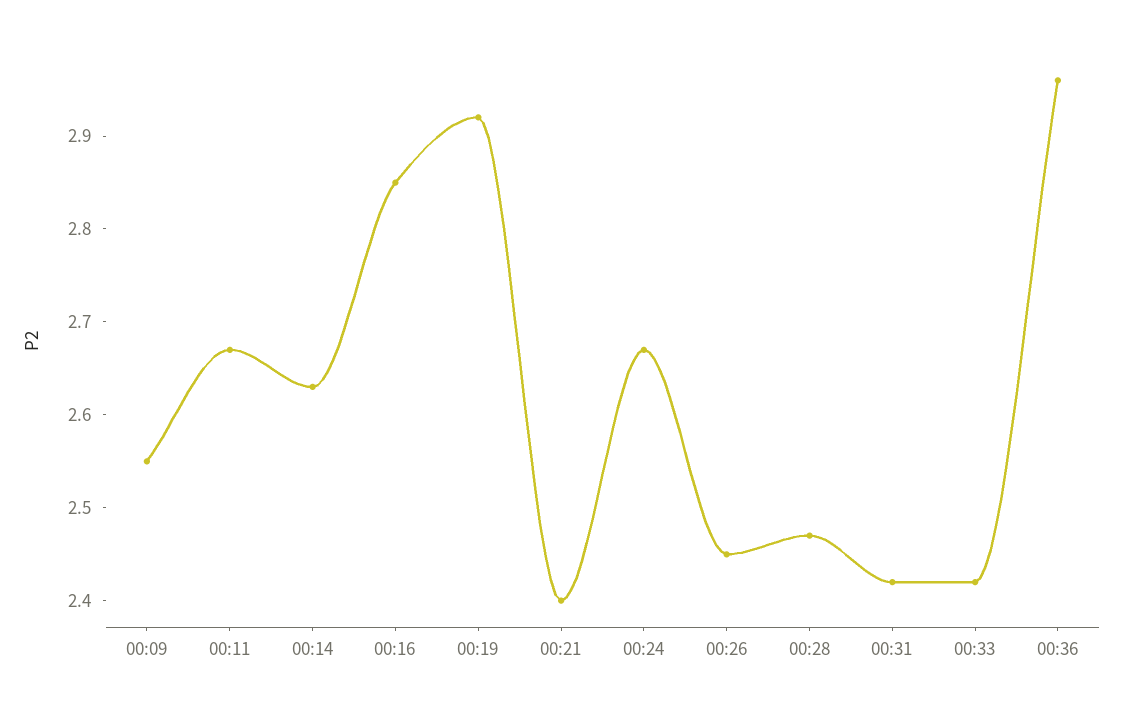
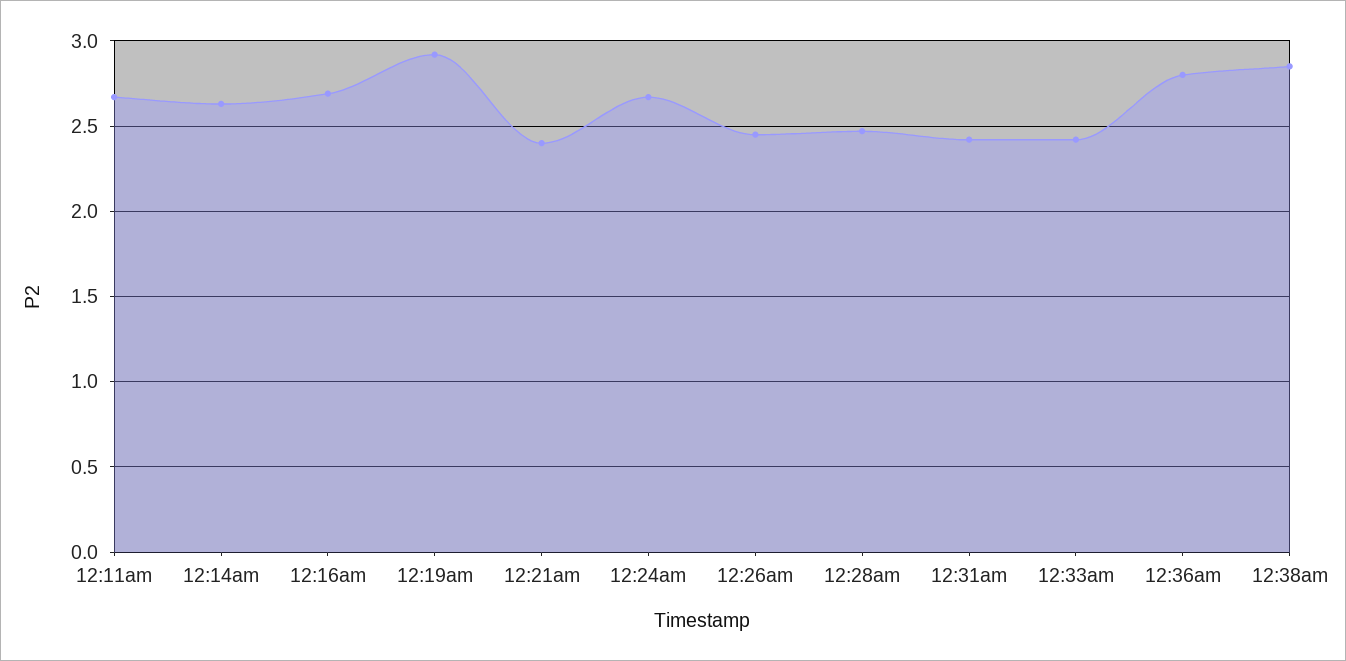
00:09: 2.55 -> none
00:16: 2.85 -> 2.7
00:36: 2.96 -> 2.8
12:38am: none -> 2.85

